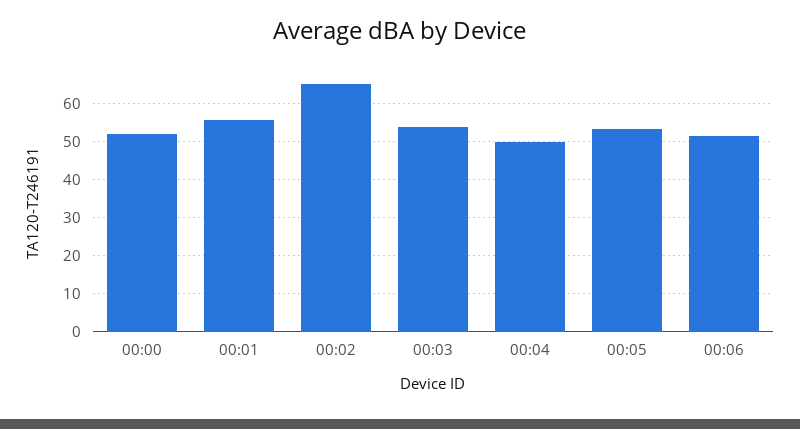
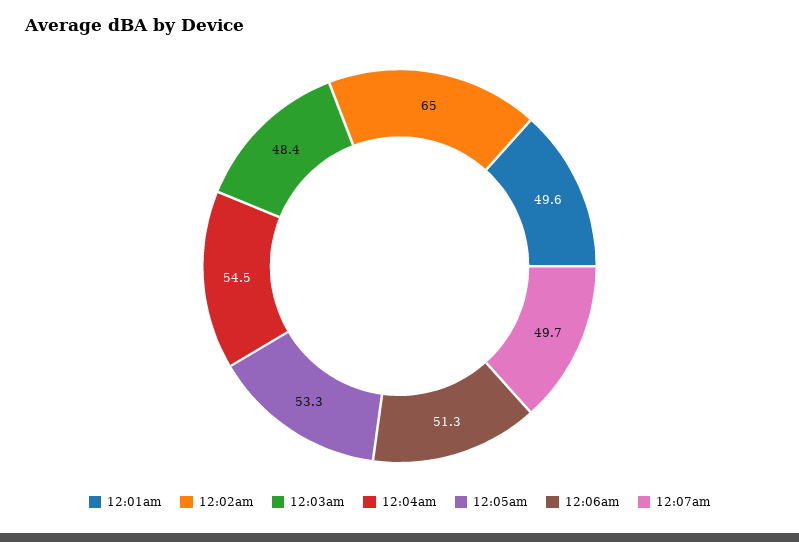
00:00: 52 -> none
00:01: 56 -> 49.6
00:03: 54 -> 48.4
00:04: 50 -> 54.5
12:07am: none -> 49.7

